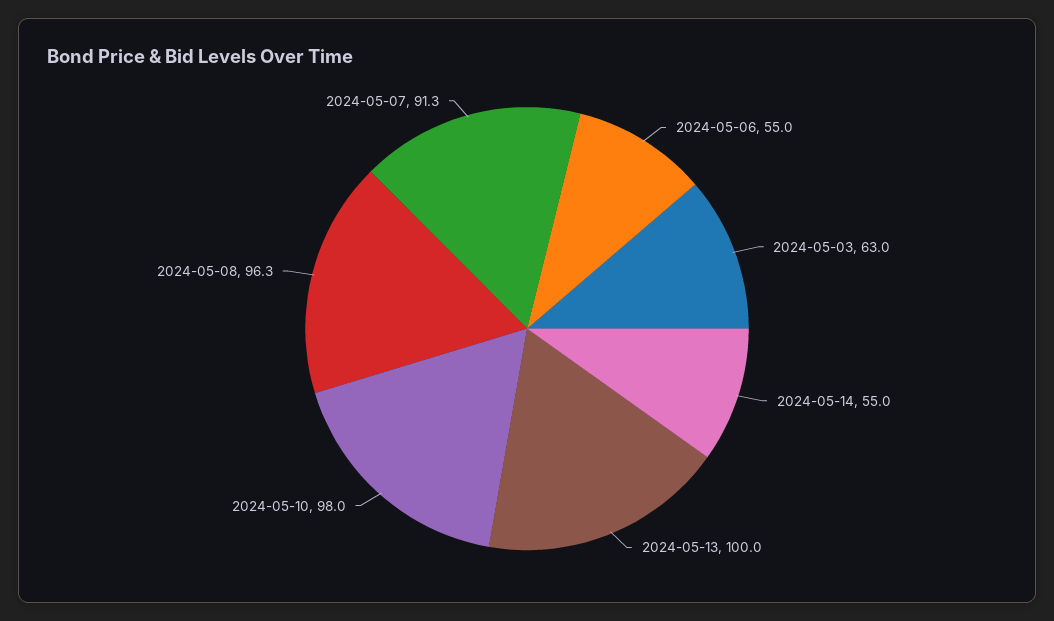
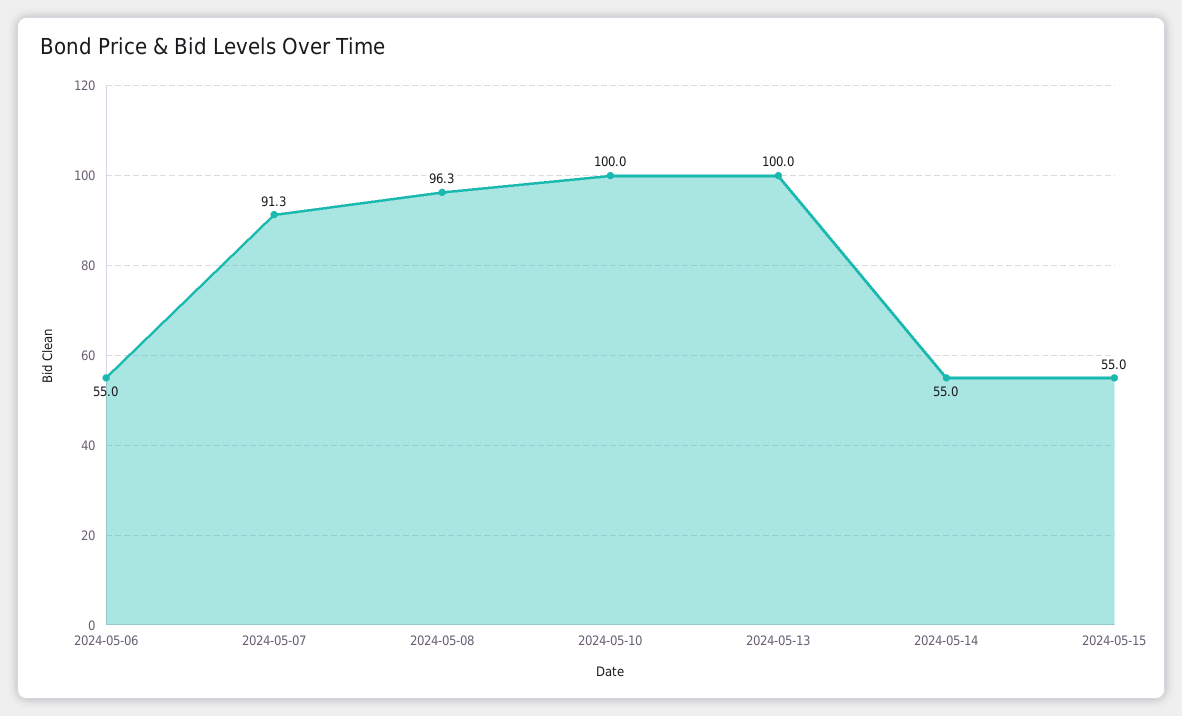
2024-05-03: 63 -> none
2024-05-10: 98 -> 100
2024-05-15: none -> 55

